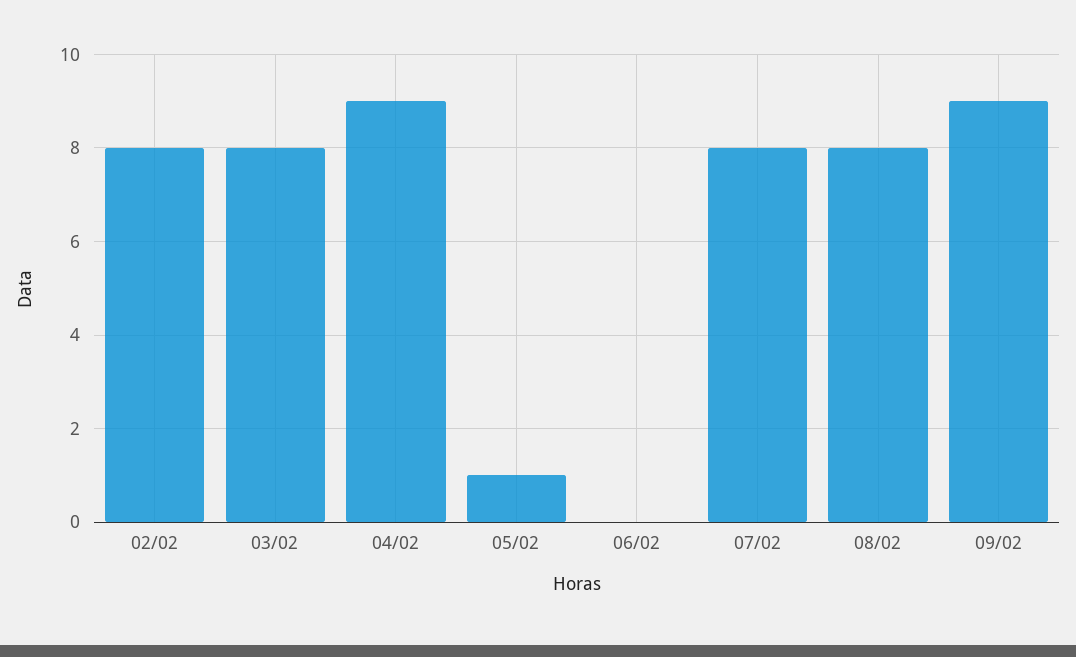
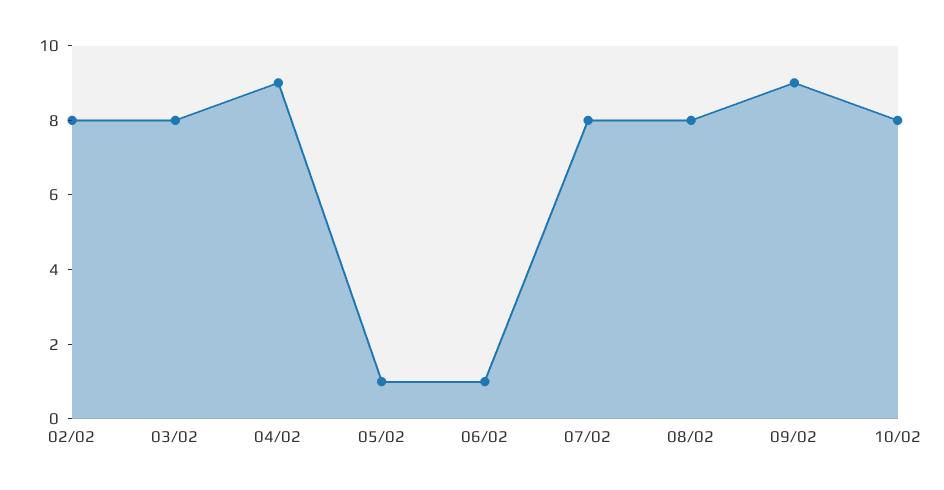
06/02: 0 -> 1
10/02: none -> 8

